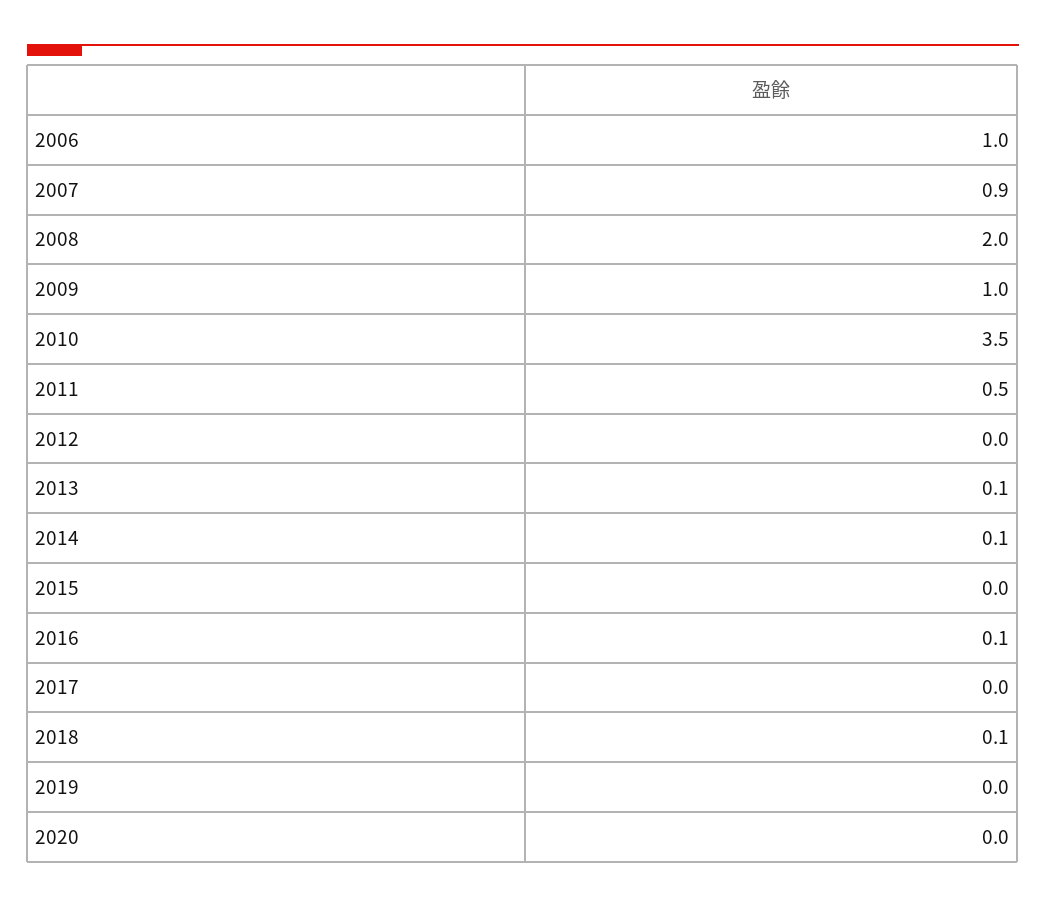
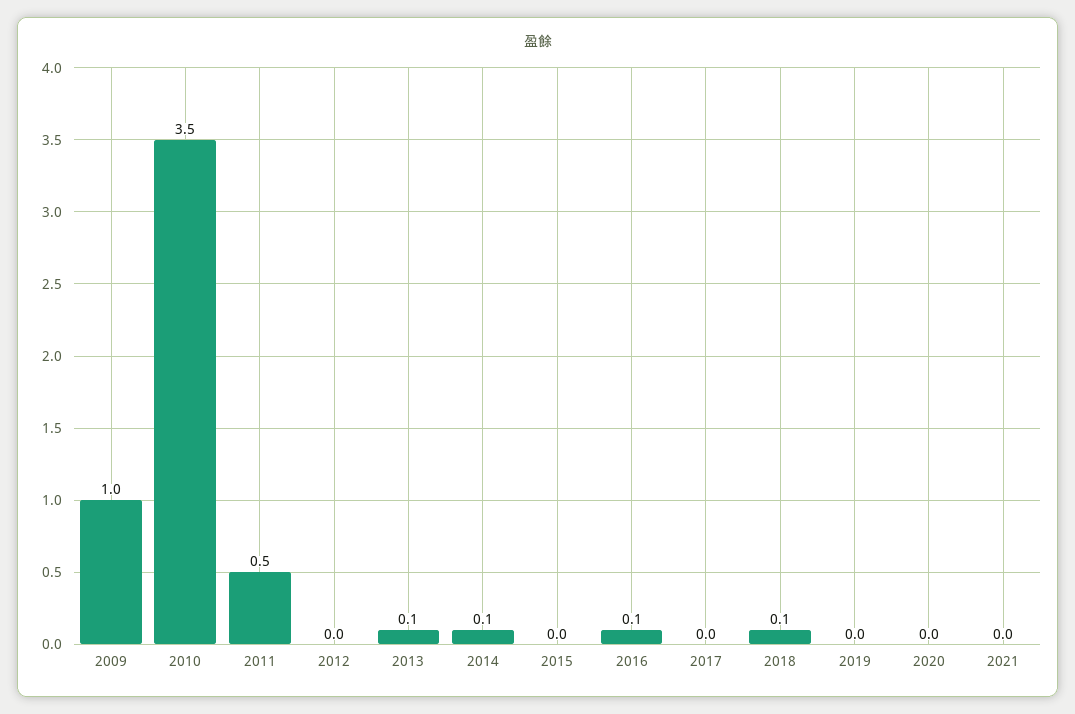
2006: 1 -> none
2007: 0.9 -> none
2008: 2 -> none
2021: none -> 0

